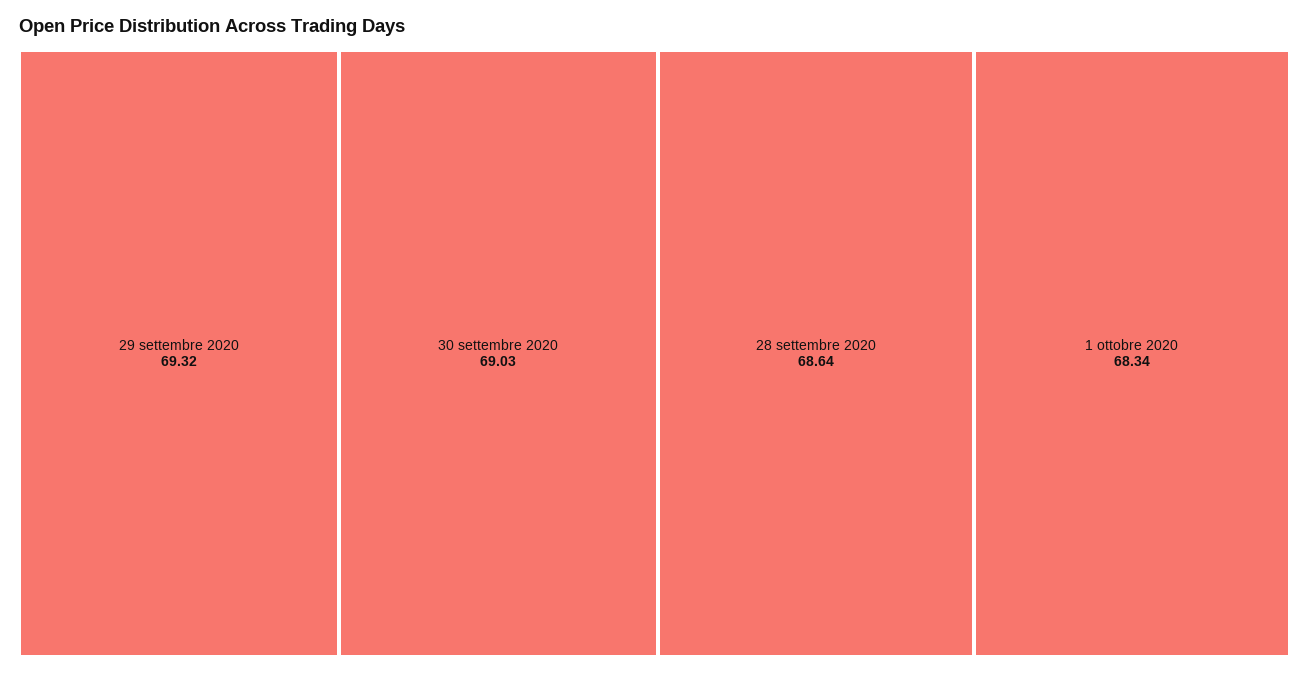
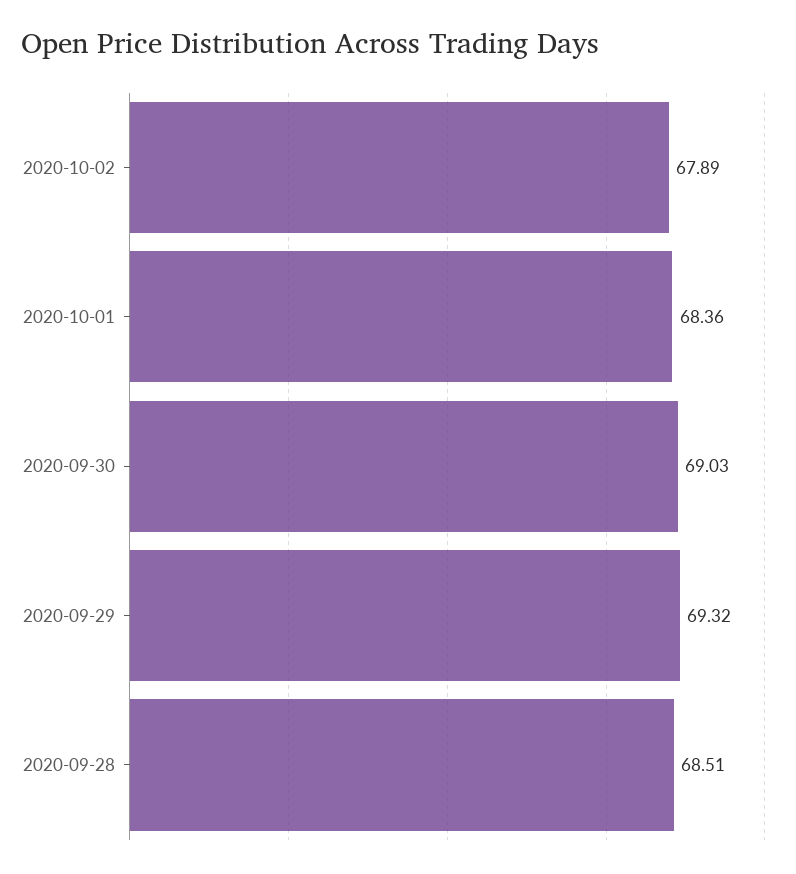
28 settembre 2020: 68.64 -> 68.51
1 ottobre 2020: 68.34 -> 68.36
2020-10-02: none -> 67.89

